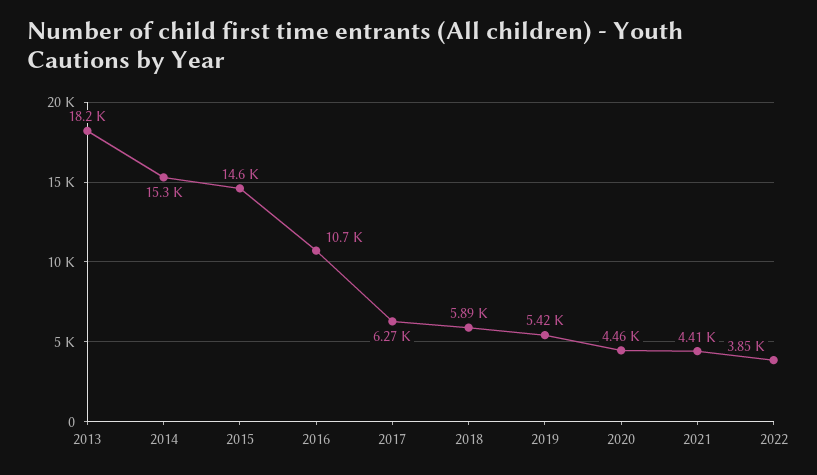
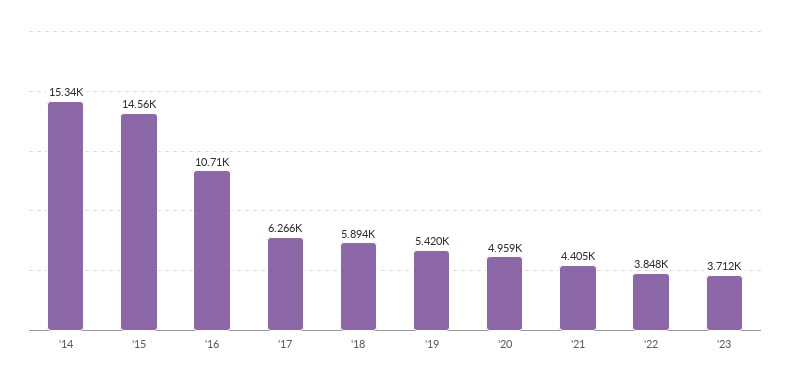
2013: 18200 -> none
2020: 4460 -> 4959
'23: none -> 3712

